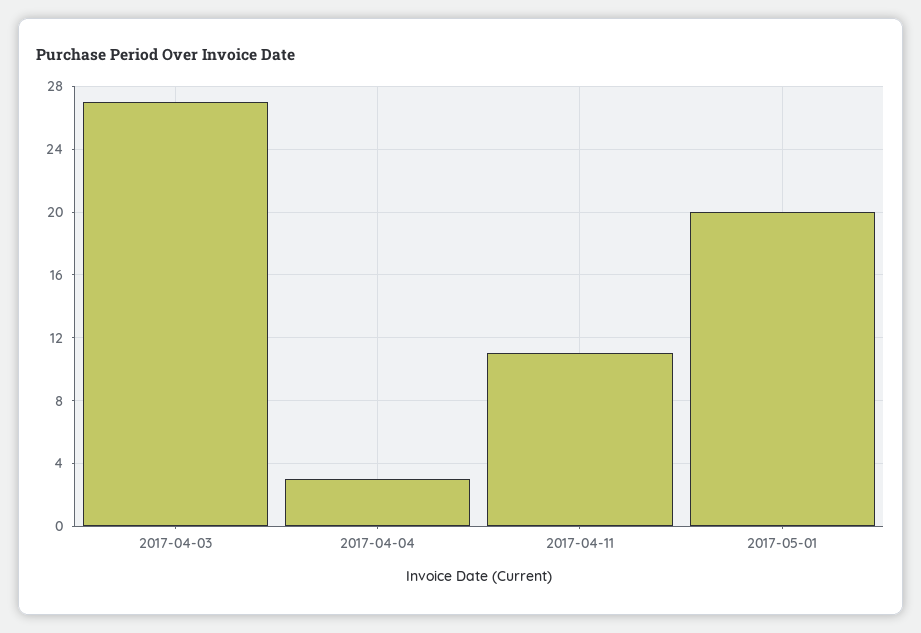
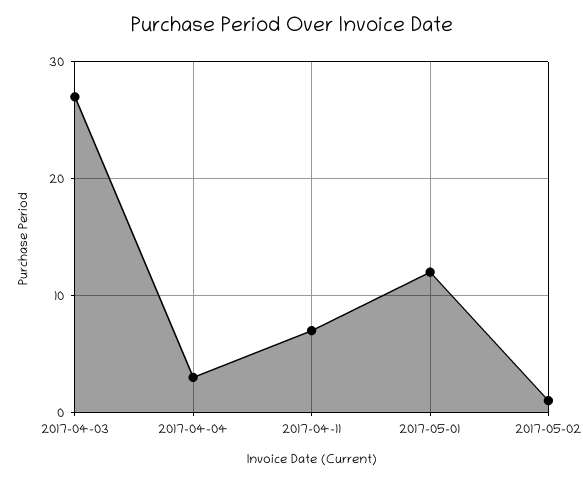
2017-04-11: 11 -> 7
2017-05-01: 20 -> 12
2017-05-02: none -> 1

